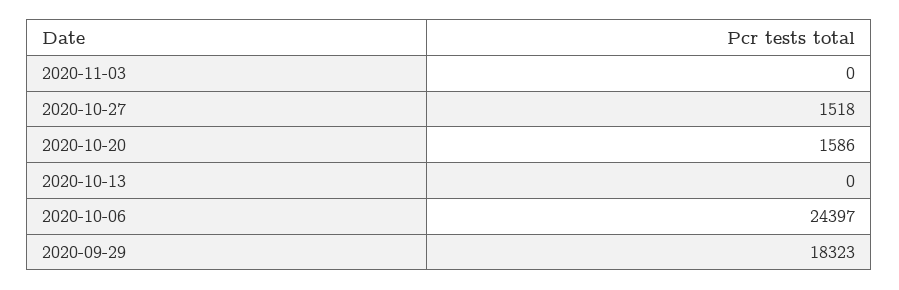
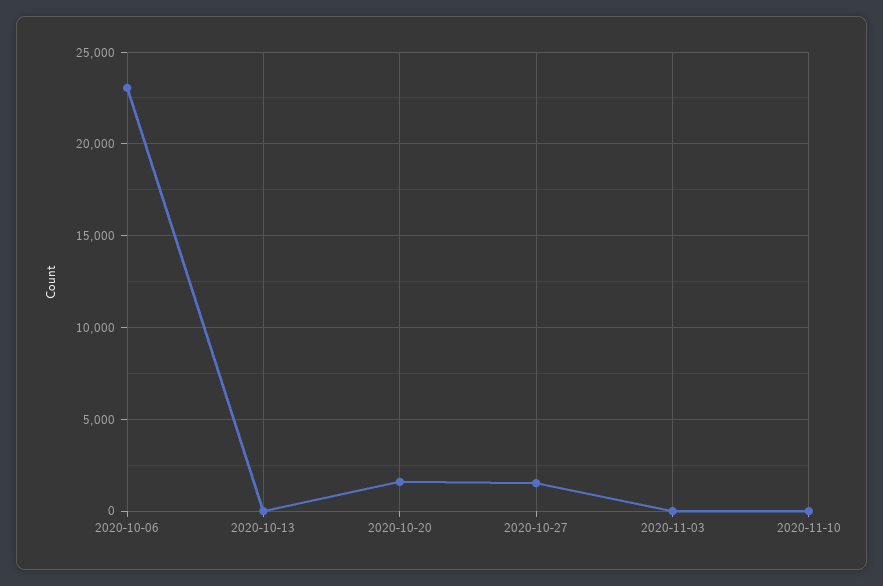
2020-10-06: 24397 -> 23000
2020-09-29: 18323 -> none
2020-11-10: none -> 0

